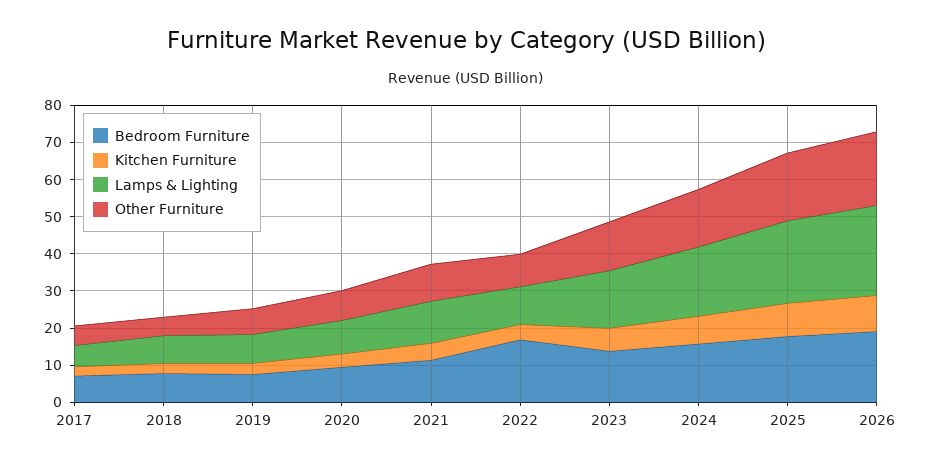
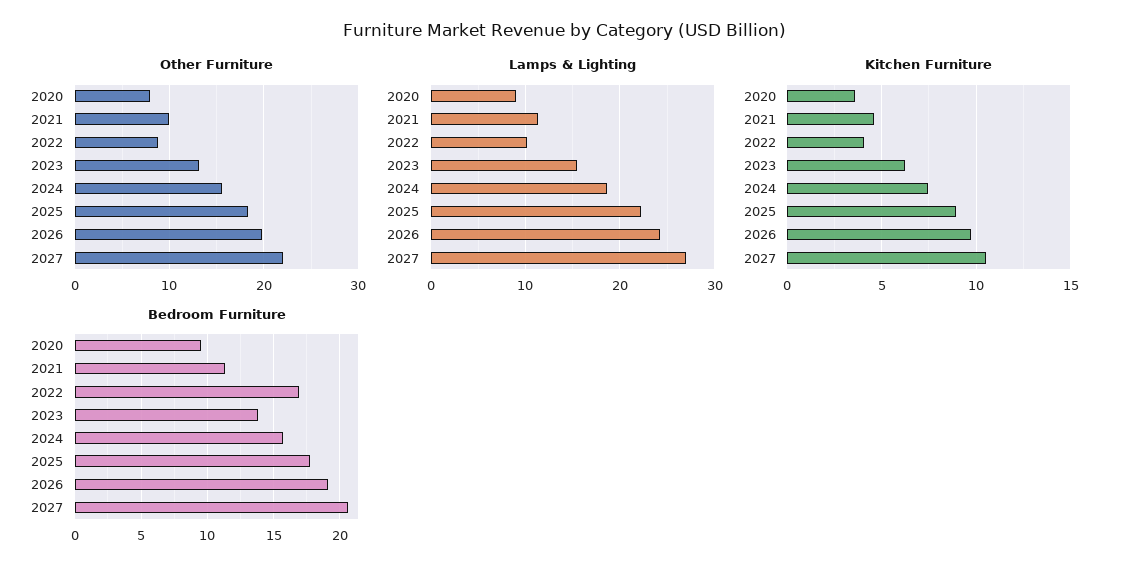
Bedroom Furniture, 2017: 7.5 -> none
Kitchen Furniture, 2017: 2.5 -> none
Lamps & Lighting, 2017: 5 -> none
Other Furniture, 2017: 5 -> none
Bedroom Furniture, 2018: 7.5 -> none
Kitchen Furniture, 2018: 2.5 -> none
Lamps & Lighting, 2018: 7.5 -> none
Other Furniture, 2018: 5 -> none
Bedroom Furniture, 2019: 7.5 -> none
Kitchen Furniture, 2019: 2.5 -> none
Lamps & Lighting, 2019: 7.5 -> none
Other Furniture, 2019: 7.5 -> none
Other Furniture, 2027: none -> 22
Lamps & Lighting, 2027: none -> 27
Kitchen Furniture, 2027: none -> 10.5
Bedroom Furniture, 2027: none -> 20.5

